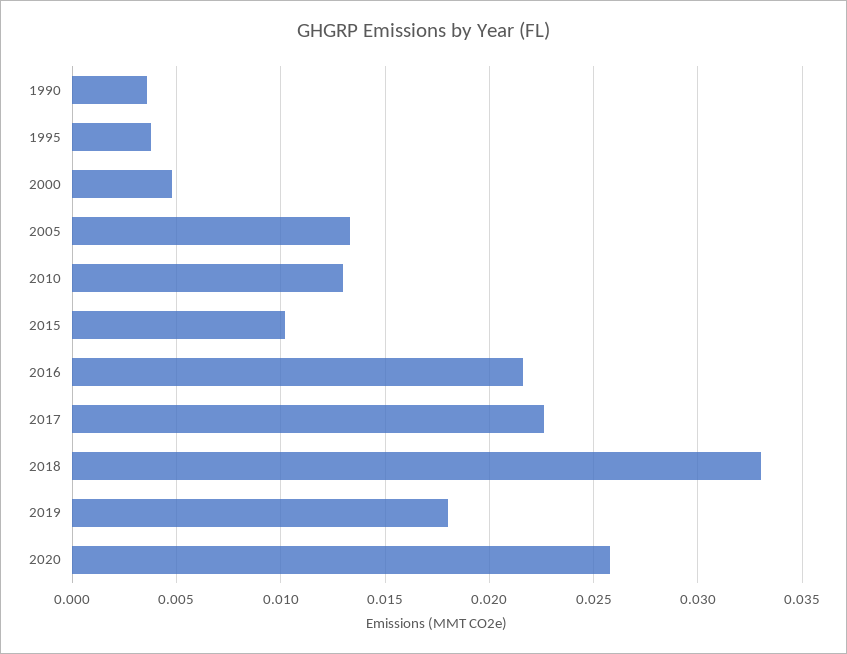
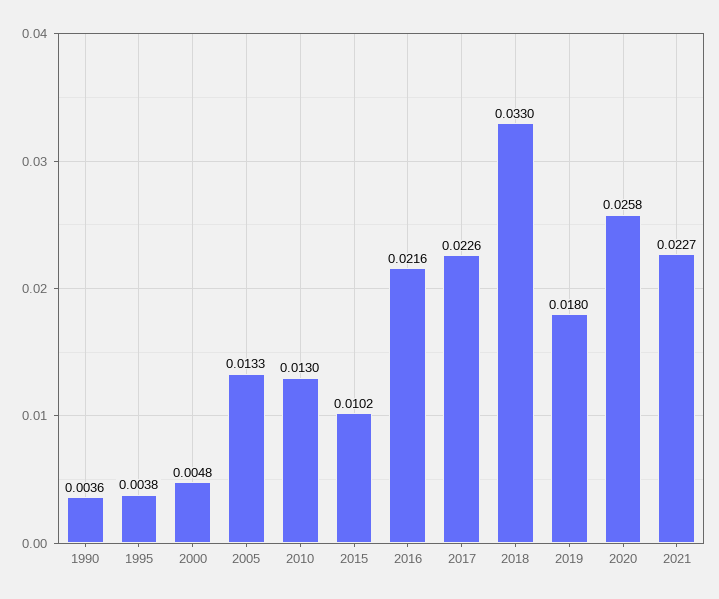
2021: none -> 0.0227

